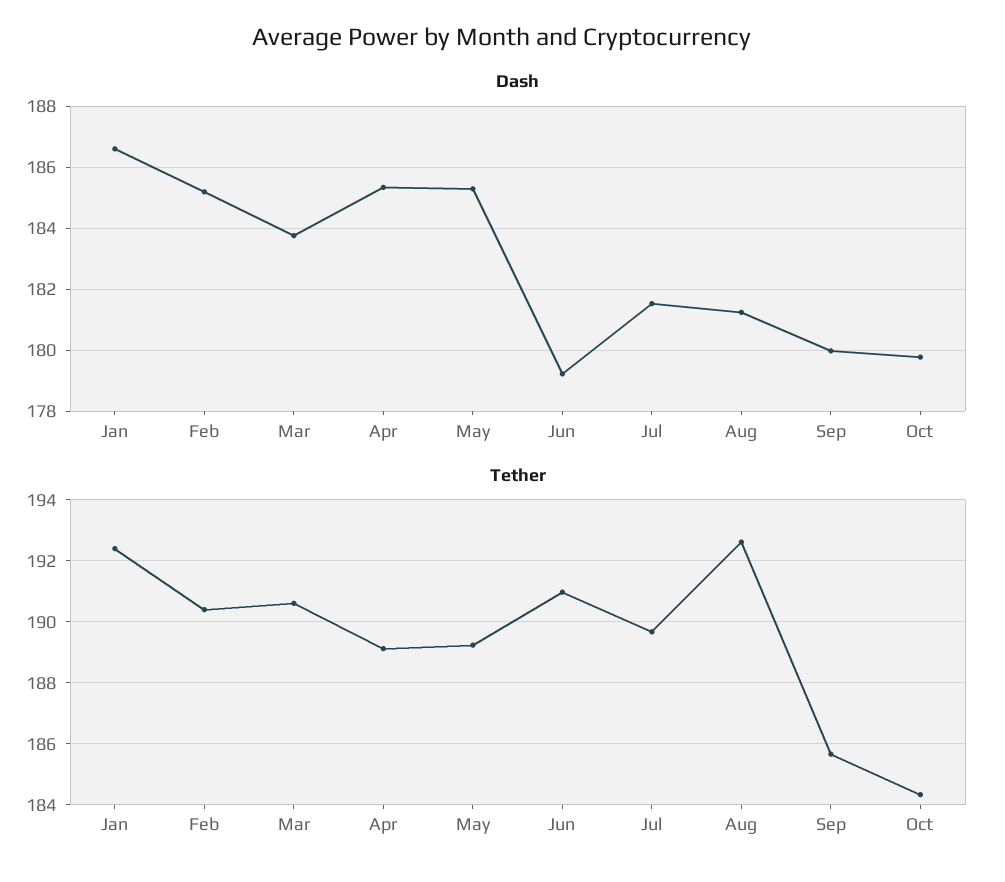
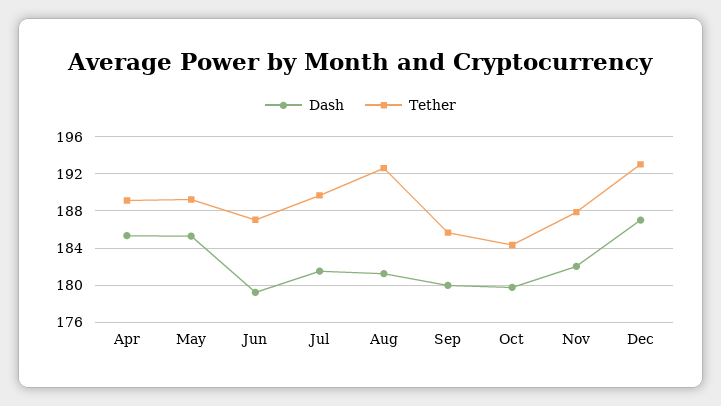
Dash, Jan: 186.6 -> none
Dash, Feb: 185.2 -> none
Dash, Mar: 183.8 -> none
Tether, Jan: 192.4 -> none
Tether, Feb: 190.4 -> none
Tether, Mar: 190.6 -> none
Tether, Jun: 191 -> 187
Dash, Nov: none -> 182
Tether, Nov: none -> 188
Dash, Dec: none -> 187
Tether, Dec: none -> 193

